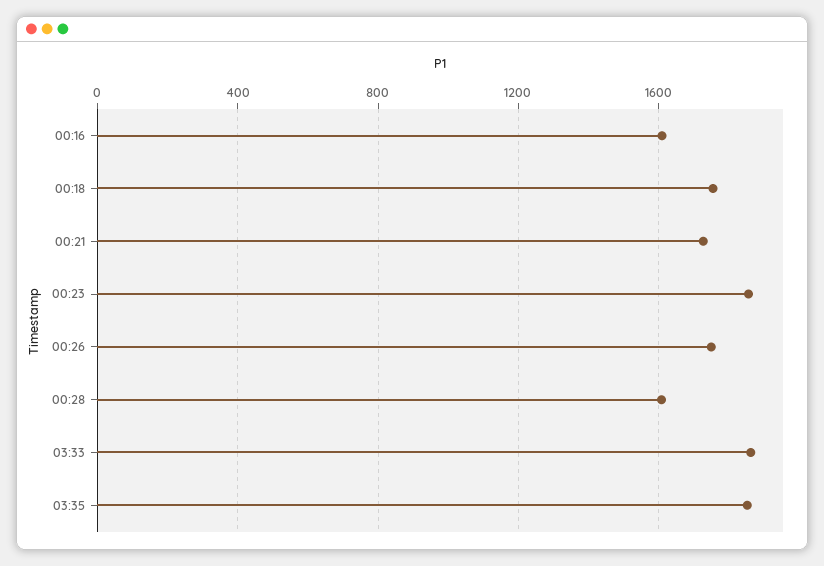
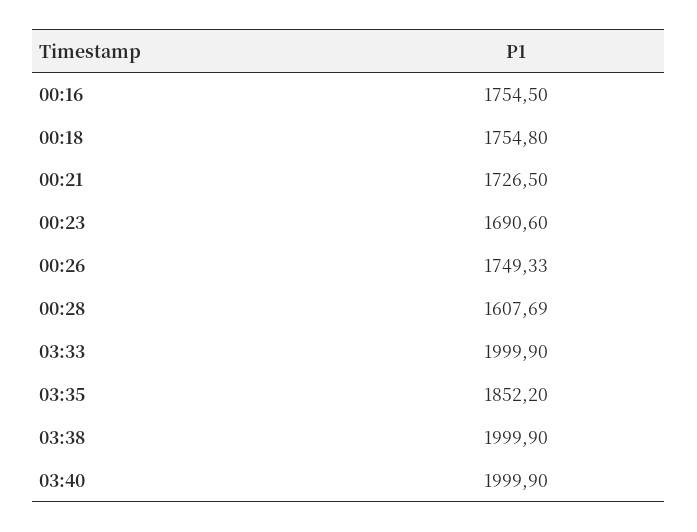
00:16: 1600 -> 1754.5
00:23: 1850 -> 1690.6
03:33: 1850 -> 1999.9
03:38: none -> 1999.9
03:40: none -> 1999.9

